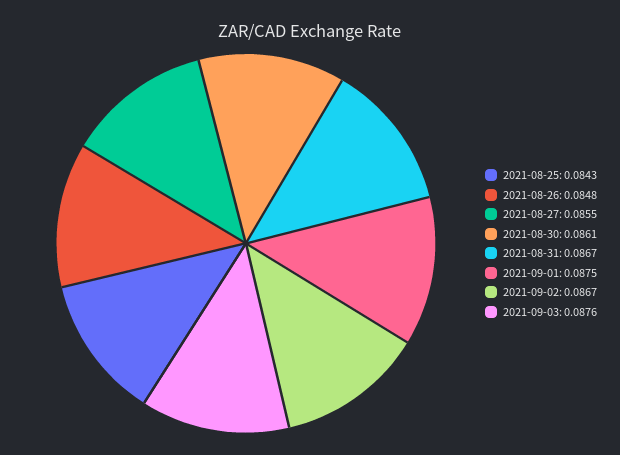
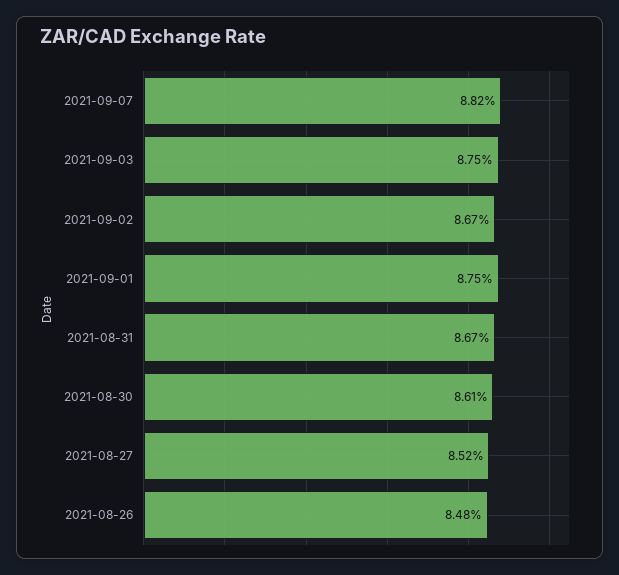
2021-08-25: 0.0843 -> none
2021-08-27: 0.0855 -> 0.0852
2021-09-03: 0.0876 -> 0.0875
2021-09-07: none -> 0.0882

